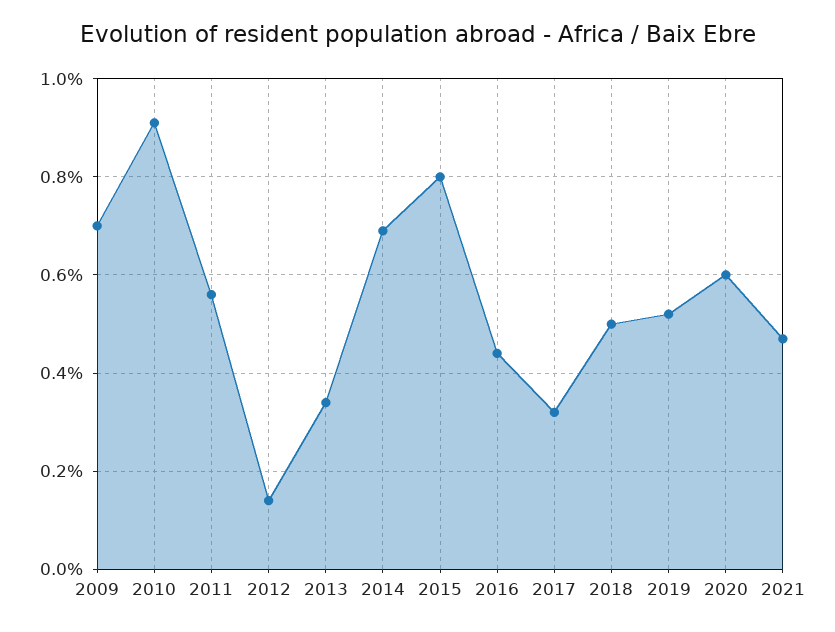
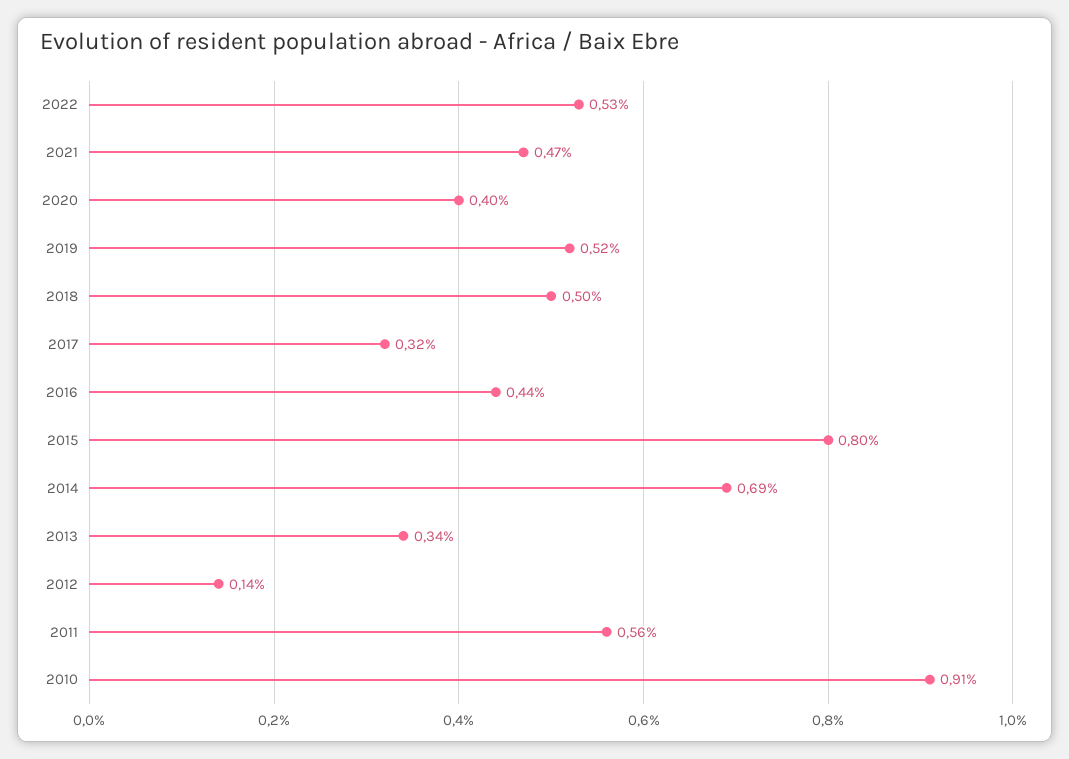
2009: 0.7 -> none
2020: 0.6 -> 0.4
2022: none -> 0.53

